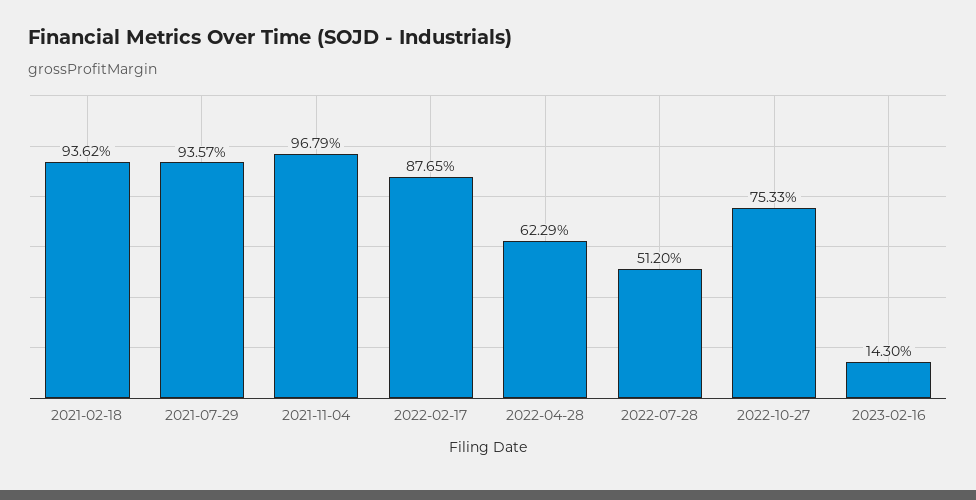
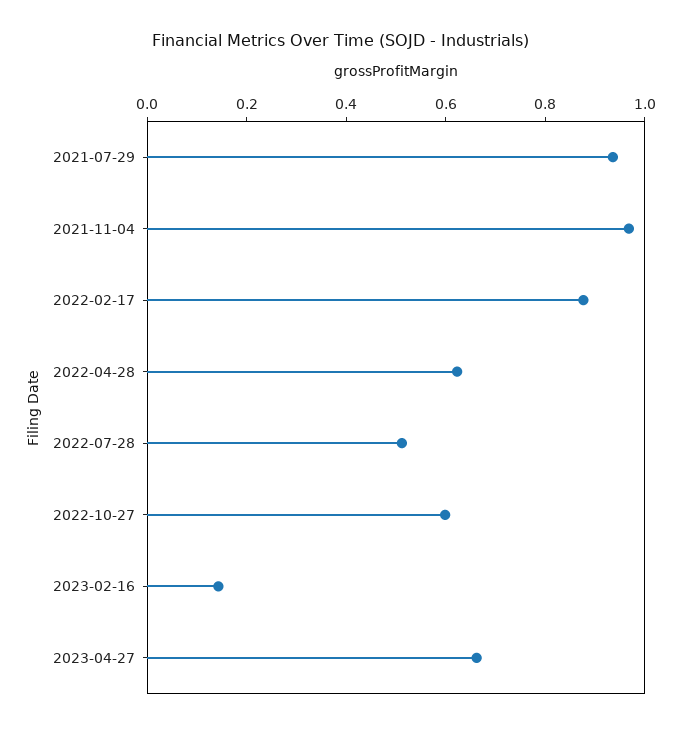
2021-02-18: 0.9362 -> none
2022-10-27: 0.7533 -> 0.6
2023-04-27: none -> 0.65

